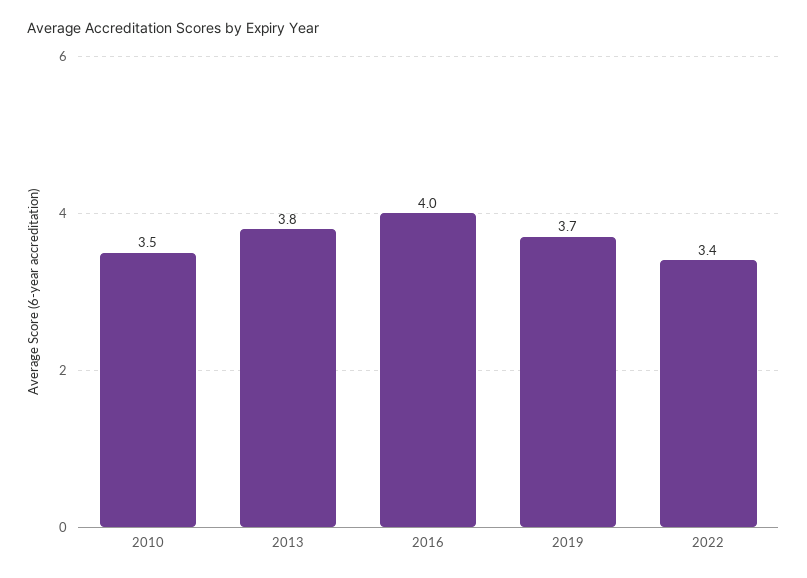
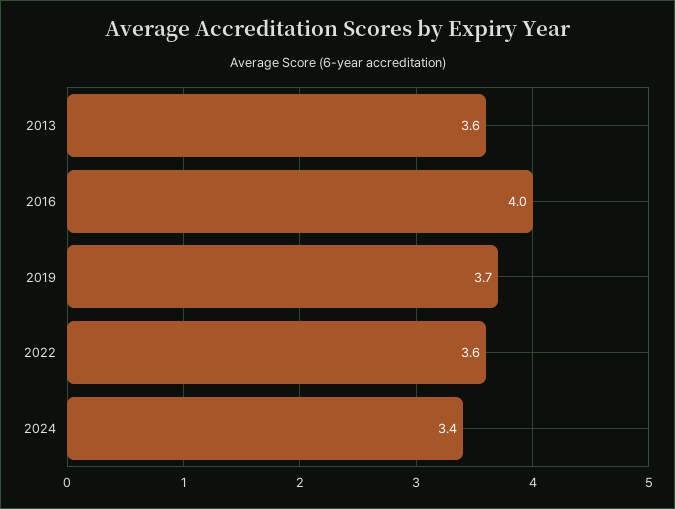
2010: 3.5 -> none
2013: 3.8 -> 3.6
2022: 3.4 -> 3.6
2024: none -> 3.4

